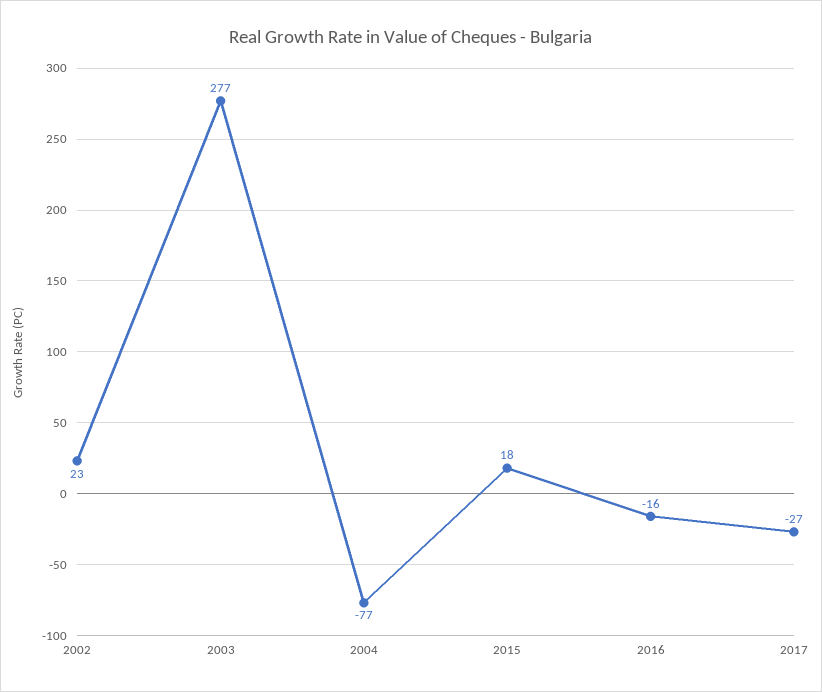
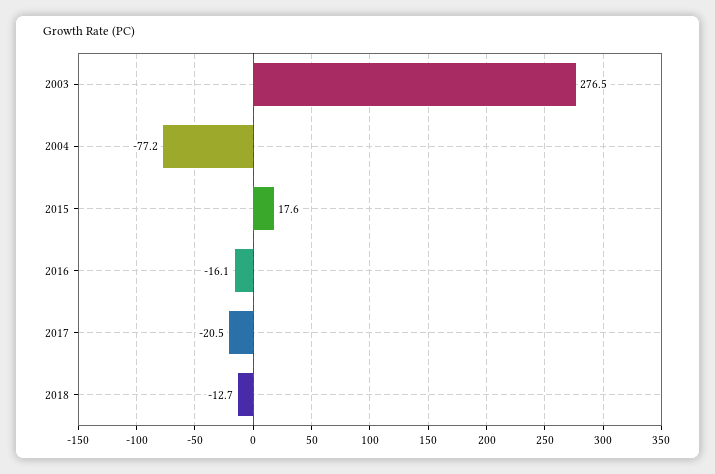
2002: 23 -> none
2017: -27 -> -20.5
2018: none -> -12.7

